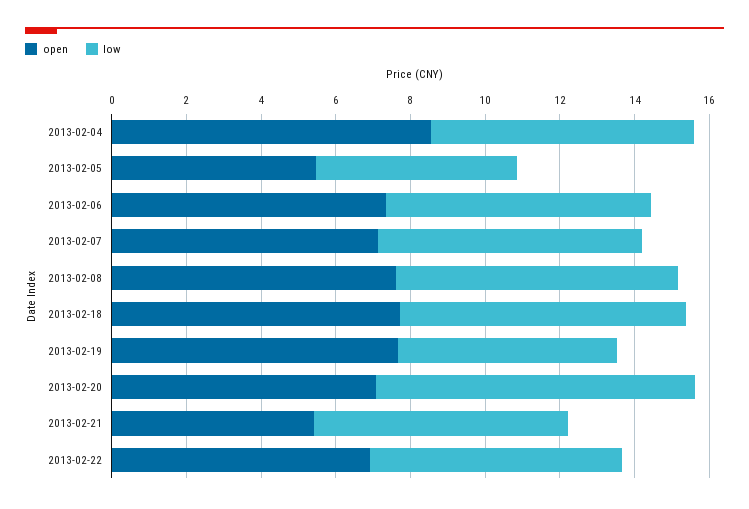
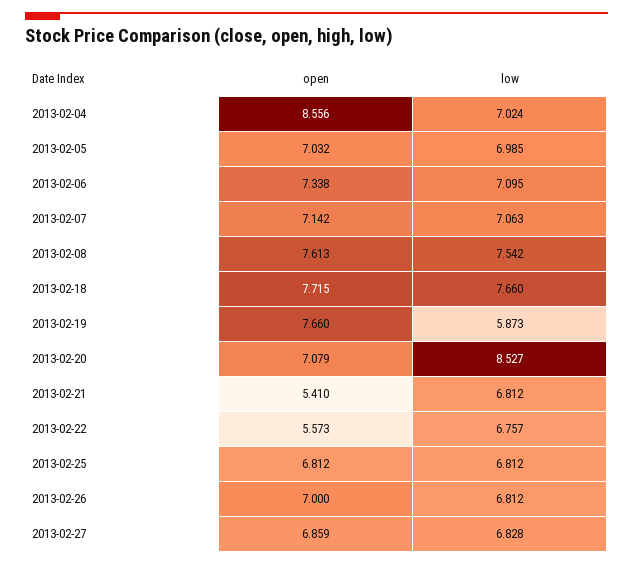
open, 2013-02-05: 5.5 -> 7.032
low, 2013-02-05: 5.5 -> 6.985
open, 2013-02-22: 7 -> 5.573
open, 2013-02-25: none -> 6.812
low, 2013-02-25: none -> 6.812
open, 2013-02-26: none -> 7
low, 2013-02-26: none -> 6.812
open, 2013-02-27: none -> 6.859
low, 2013-02-27: none -> 6.828

